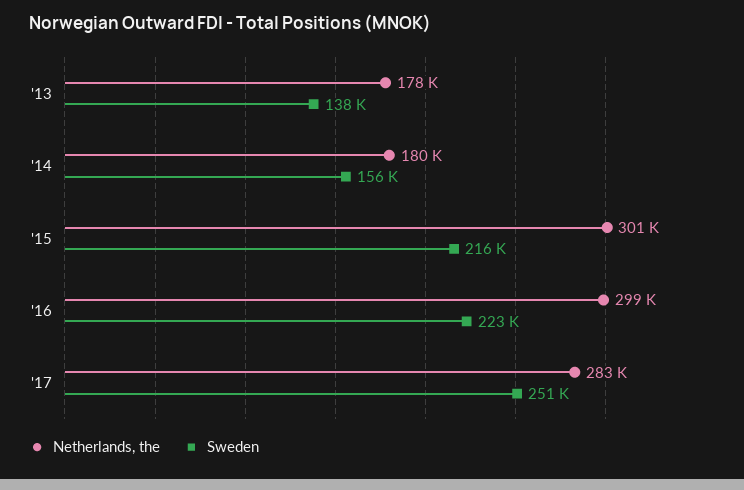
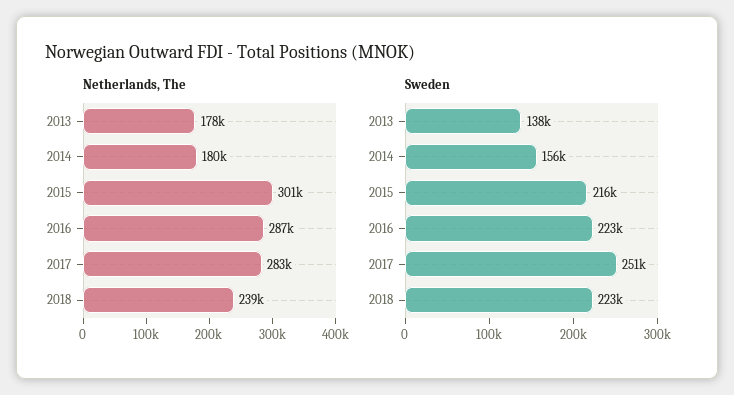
Netherlands, the, '16: 299000 -> 287000
Netherlands, the, 2018: none -> 239000
Sweden, 2018: none -> 223000

